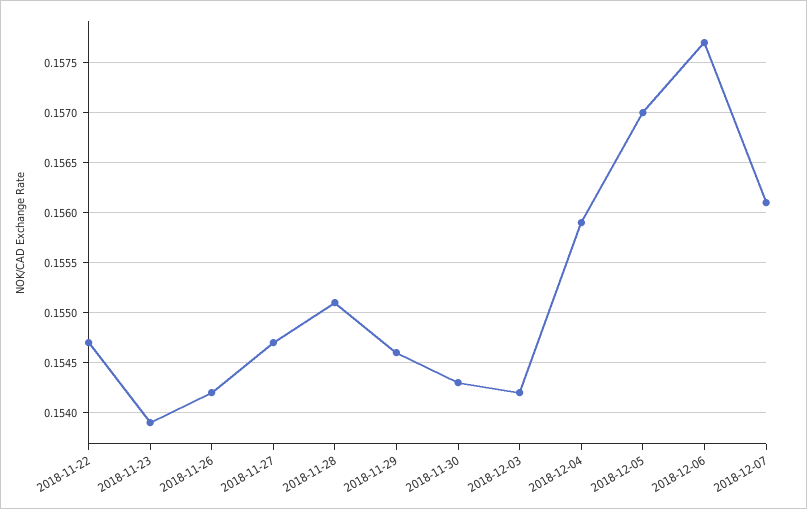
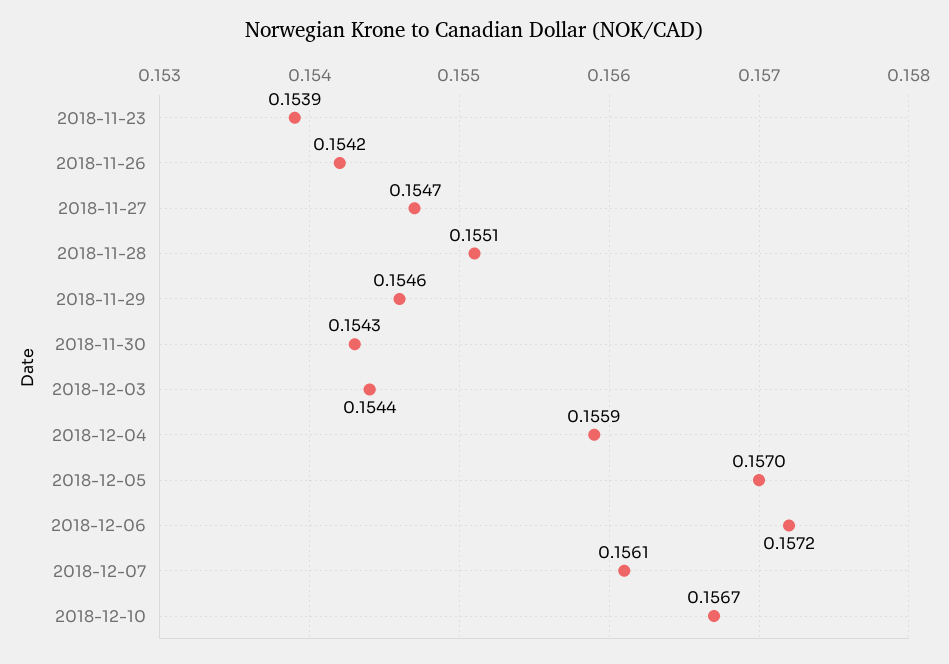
2018-11-22: 0.1547 -> none
2018-12-03: 0.1542 -> 0.1544
2018-12-06: 0.1577 -> 0.1572
2018-12-10: none -> 0.1567

